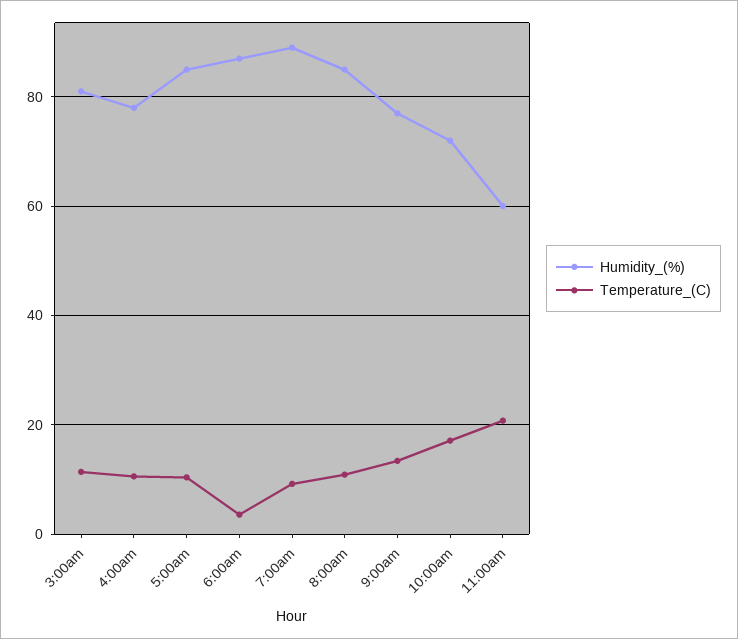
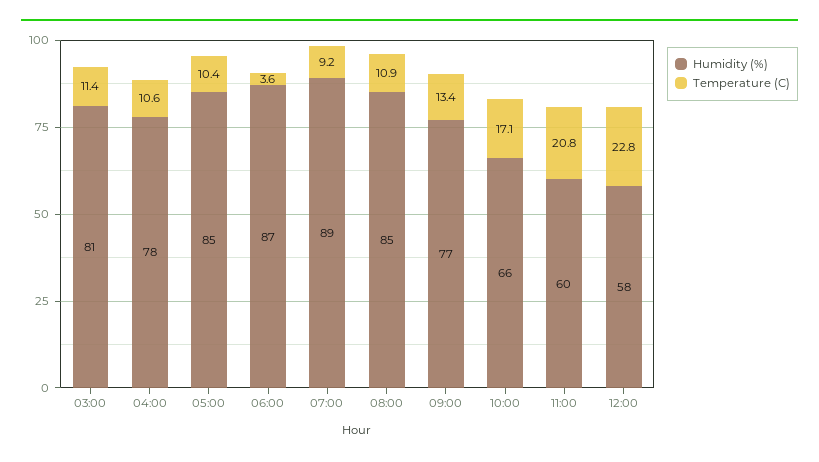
Humidity_(%), 10:00am: 72 -> 66
Humidity_(%), 12:00: none -> 58
Temperature_(C), 12:00: none -> 22.8

